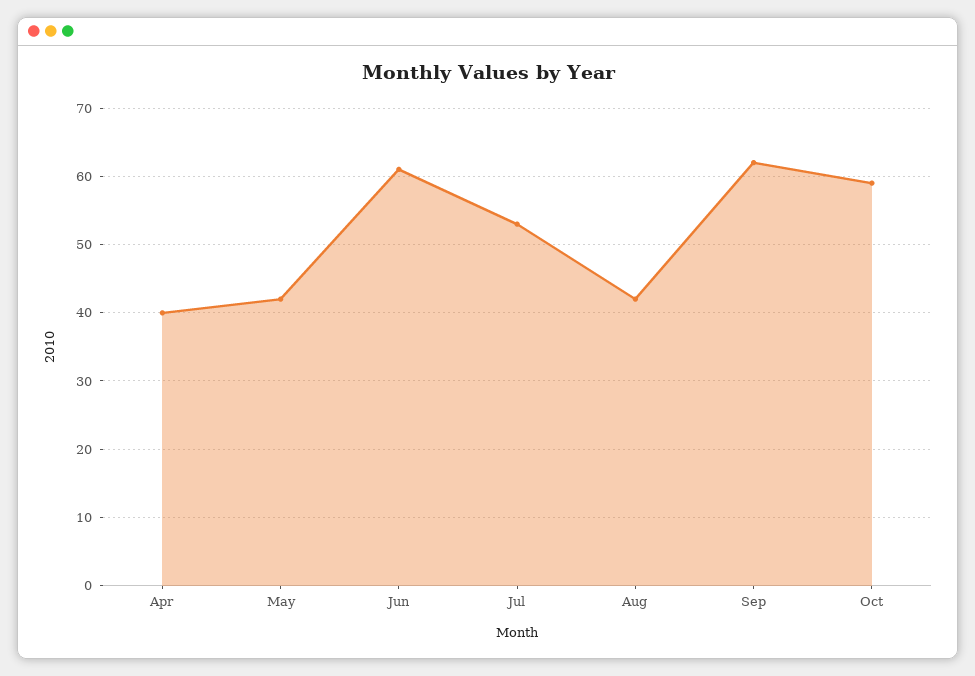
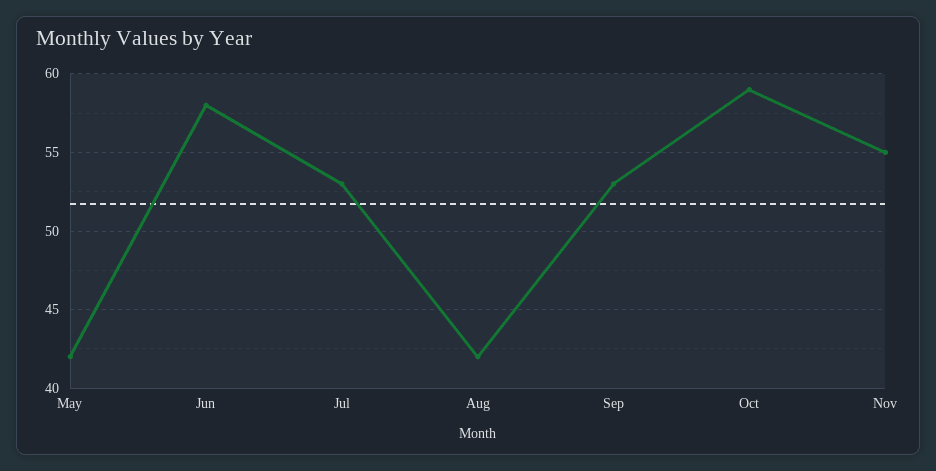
Apr: 40 -> none
Jun: 61 -> 58
Sep: 62 -> 53
Nov: none -> 55

